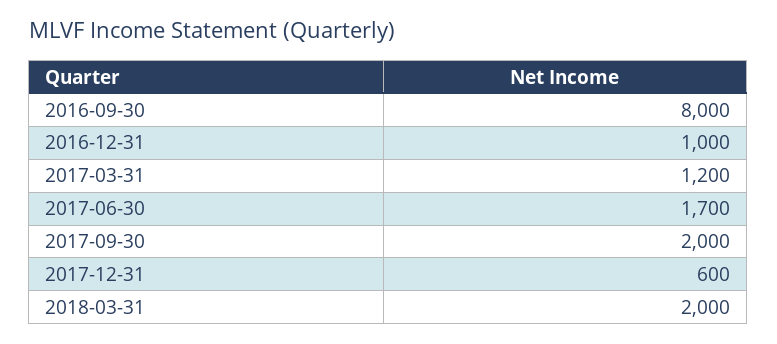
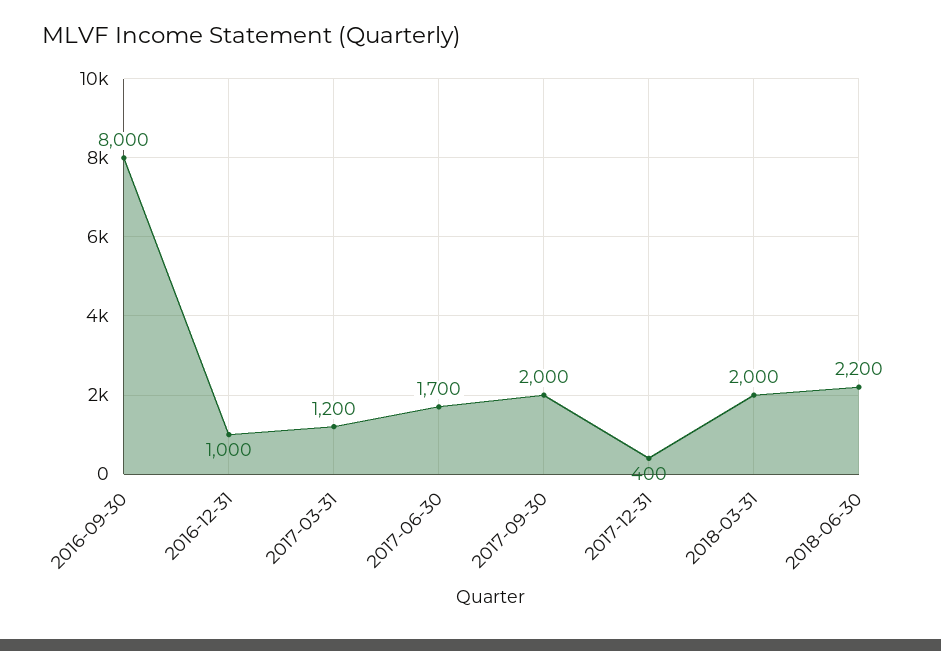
2017-12-31: 600 -> 400
2018-06-30: none -> 2200

